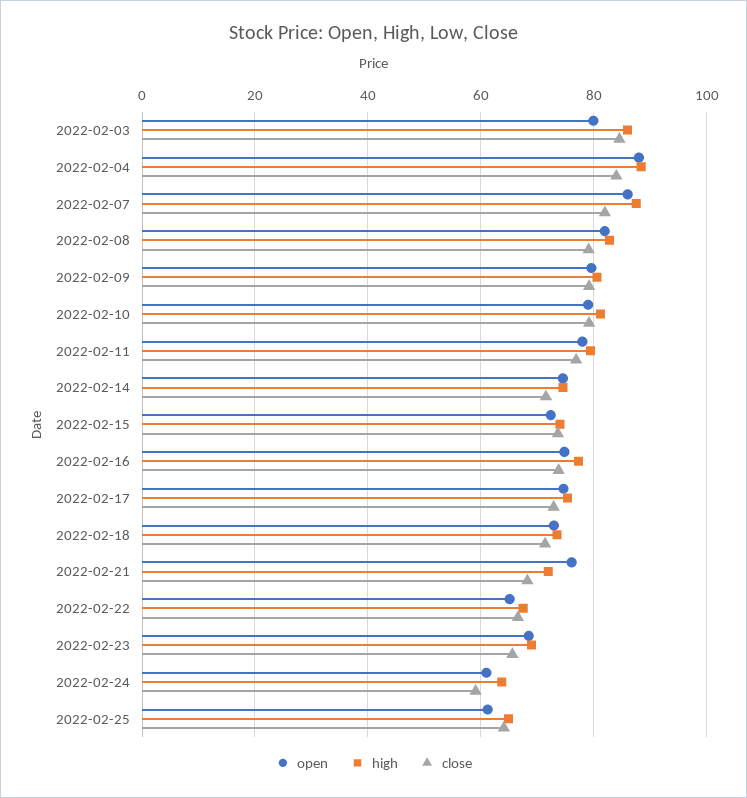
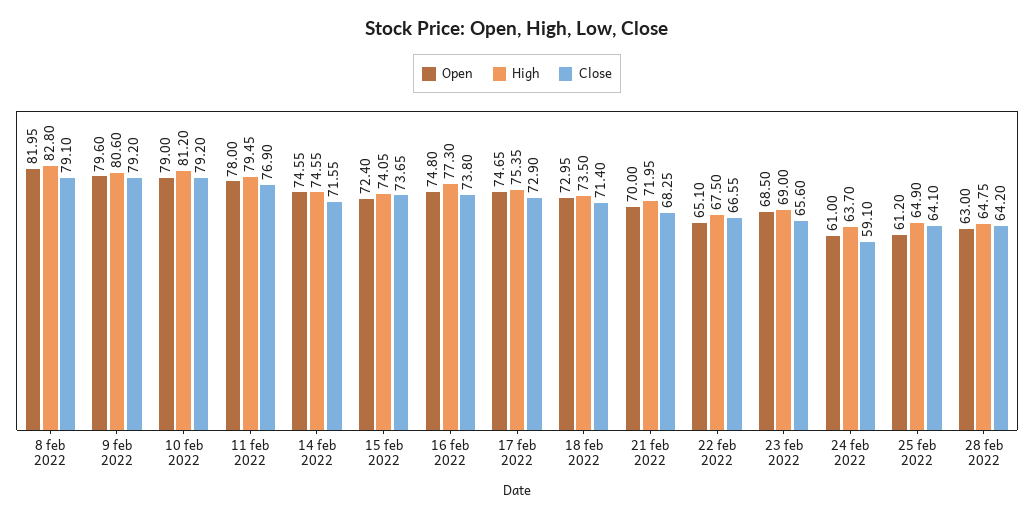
open, 2022-02-03: 80 -> none
high, 2022-02-03: 86 -> none
close, 2022-02-03: 84 -> none
open, 2022-02-04: 88 -> none
high, 2022-02-04: 88 -> none
close, 2022-02-04: 84 -> none
open, 2022-02-07: 86 -> none
high, 2022-02-07: 88 -> none
close, 2022-02-07: 82 -> none
open, 2022-02-21: 76 -> 70
open, 28 feb 2022: none -> 63
high, 28 feb 2022: none -> 64.75
close, 28 feb 2022: none -> 64.2

